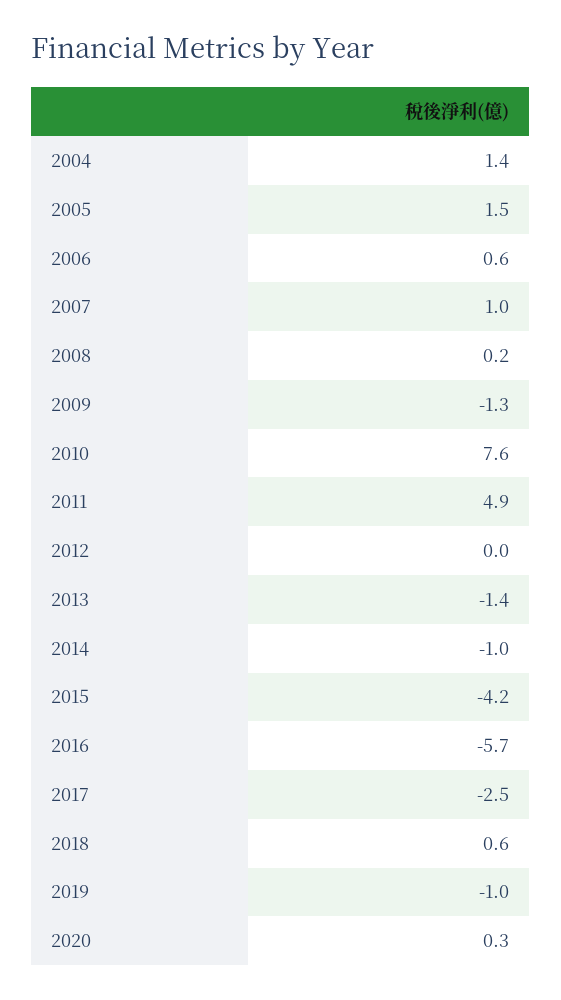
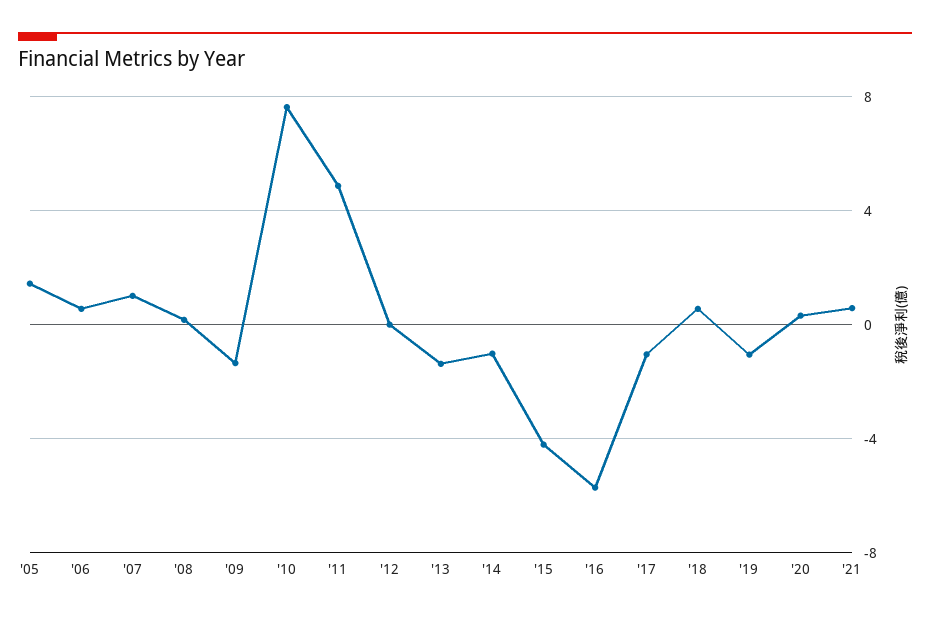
2004: 1.4 -> none
2017: -2.5 -> -1
'21: none -> 0.5

